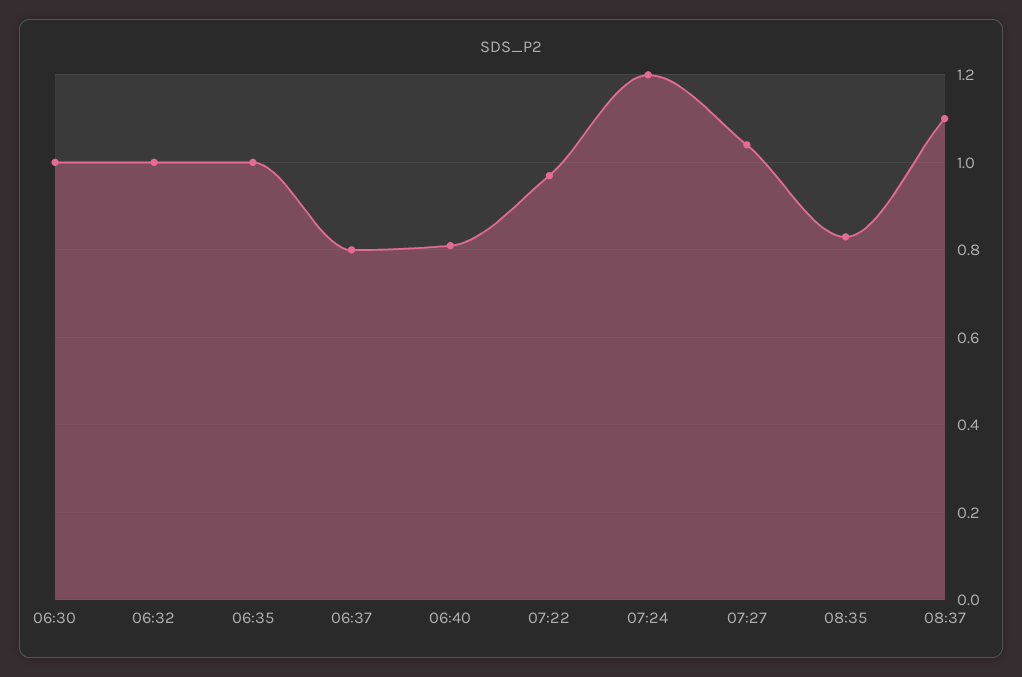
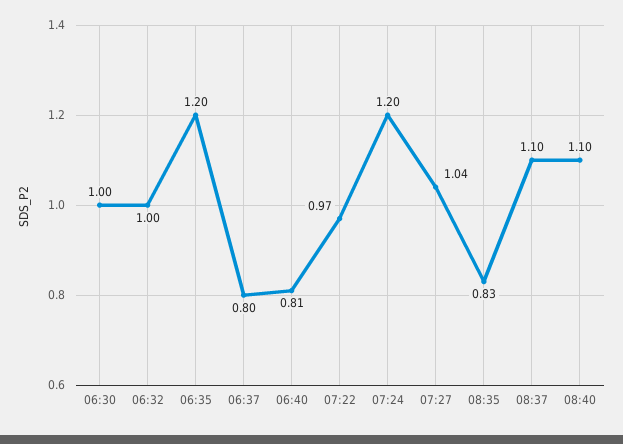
06:35: 1 -> 1.2
08:40: none -> 1.1

